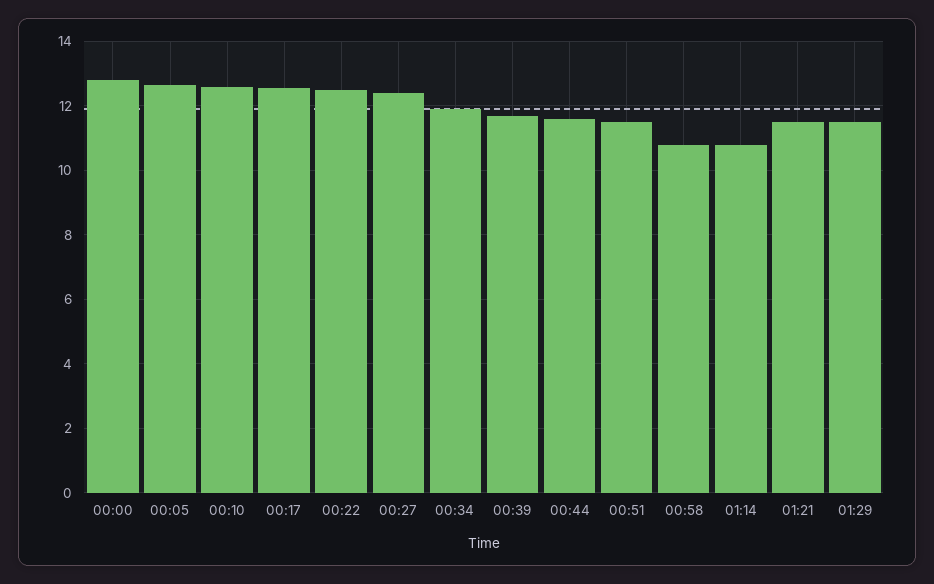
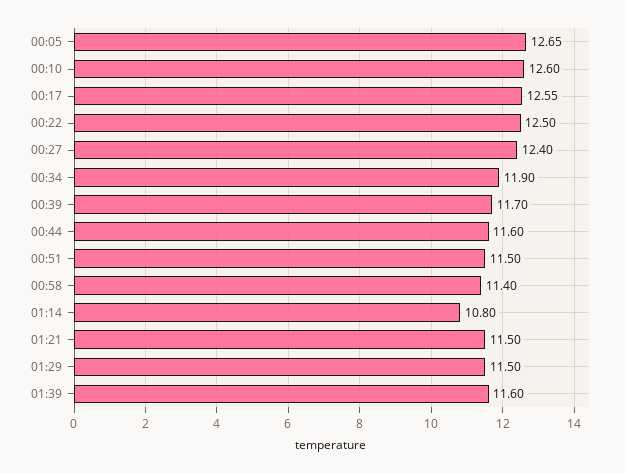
00:00: 12.8 -> none
00:58: 10.8 -> 11.4
01:39: none -> 11.6

